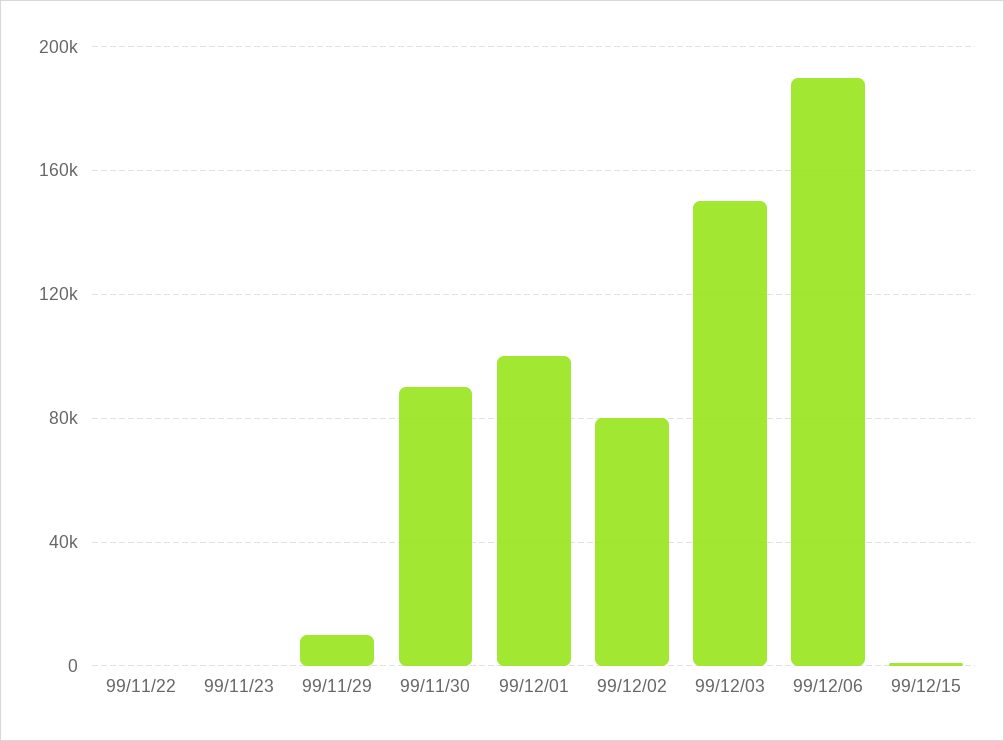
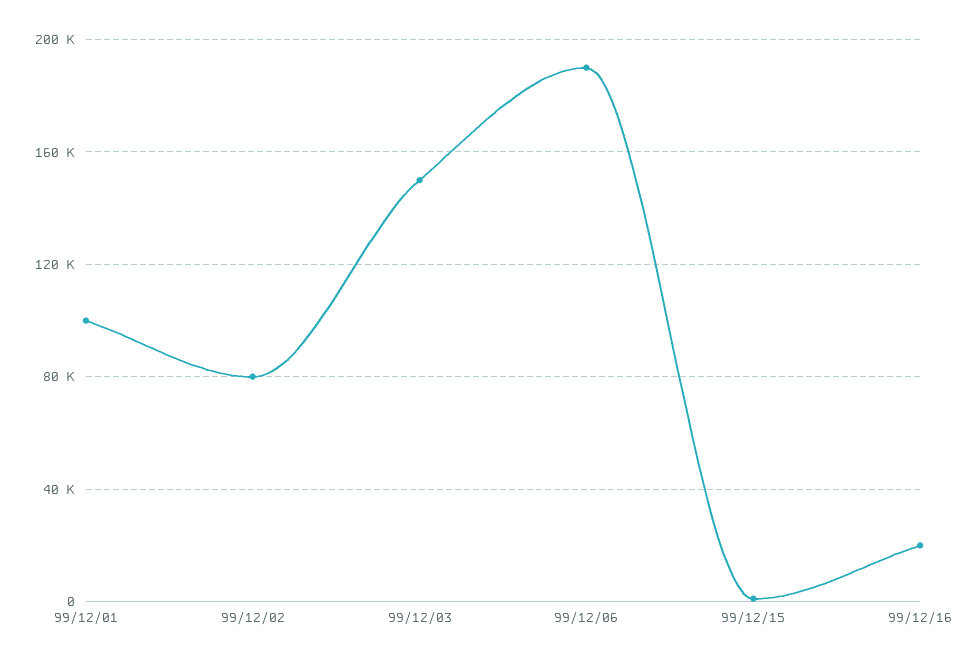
99/11/22: 0 -> none
99/11/23: 0 -> none
99/11/29: 10000 -> none
99/11/30: 90000 -> none
99/12/16: none -> 20000

